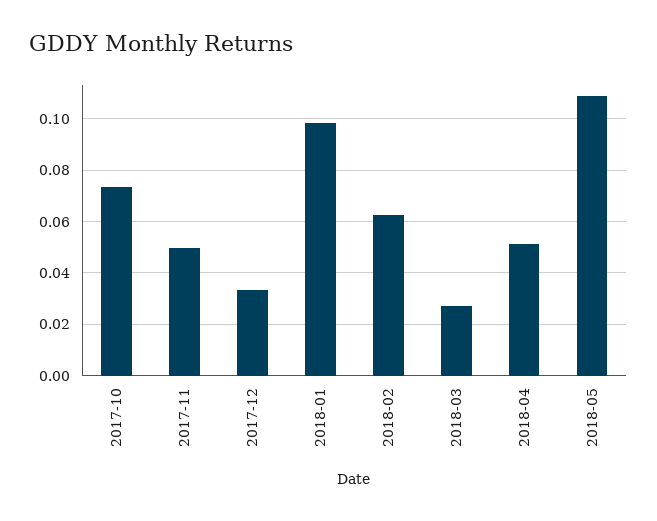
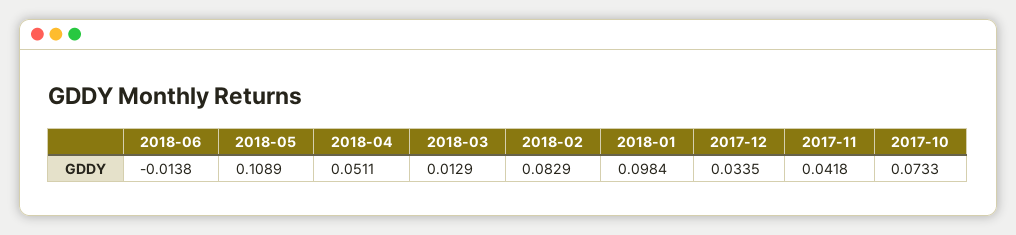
2017-11: 0.05 -> 0.0418
2018-02: 0.0625 -> 0.0829
2018-03: 0.0275 -> 0.0129
2018-06: none -> -0.0138

